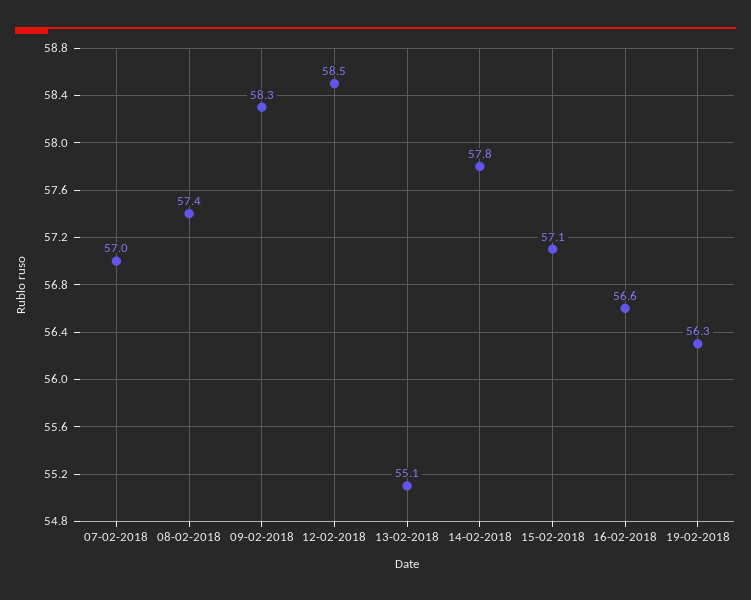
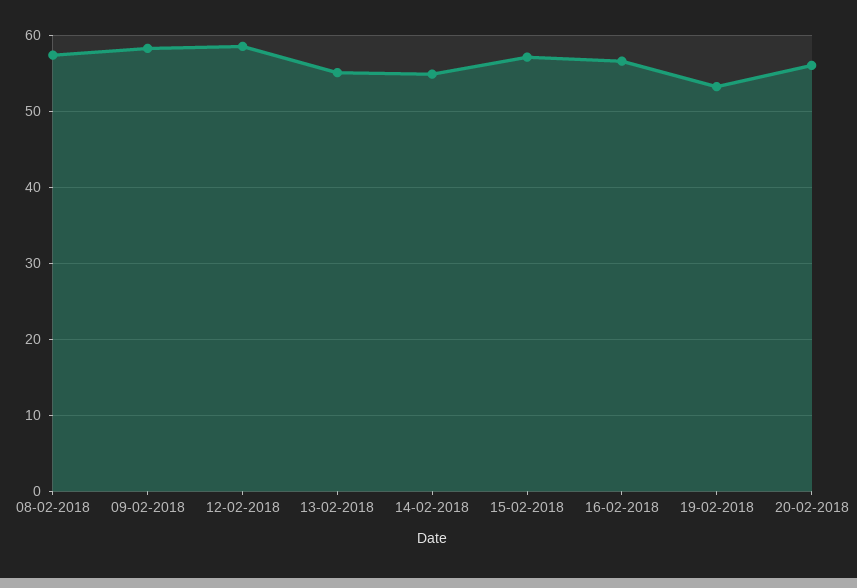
07-02-2018: 57 -> none
14-02-2018: 57.8 -> 55
19-02-2018: 56.3 -> 53
20-02-2018: none -> 56

